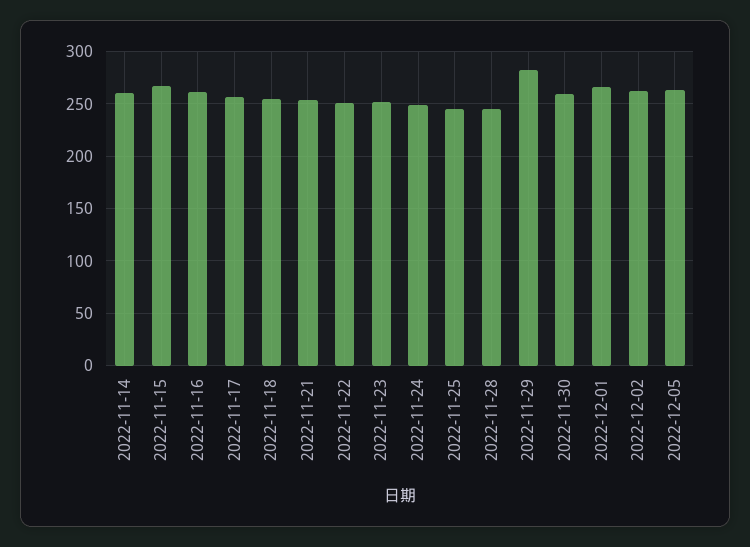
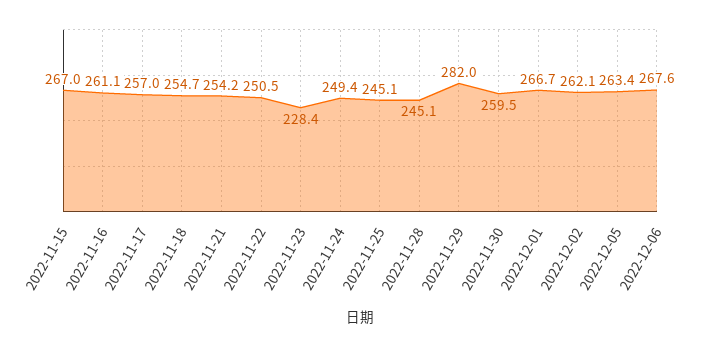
2022-11-14: 260 -> none
2022-11-23: 250 -> 228.4
2022-12-06: none -> 267.6

